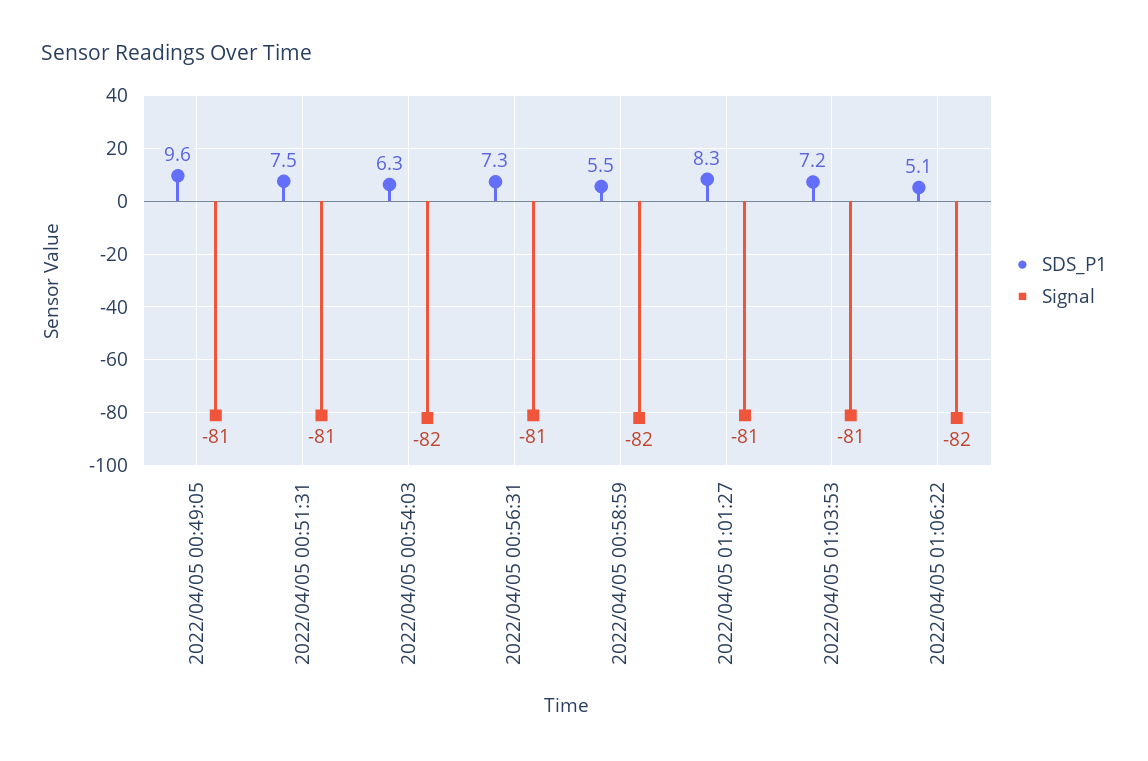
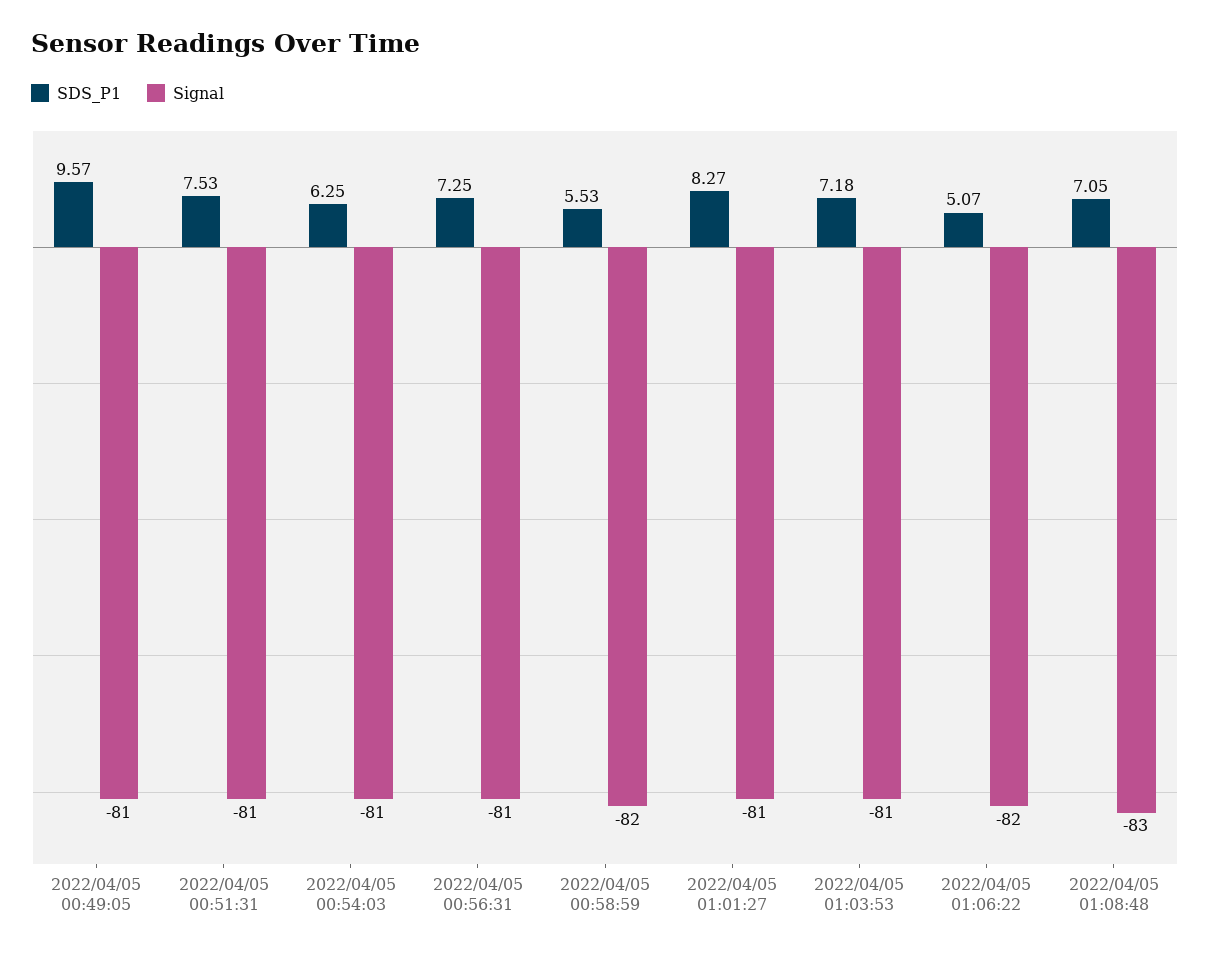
Signal, 2022/04/05 00:54:03: -82 -> -81
SDS_P1, 2022/04/05 01:08:48: none -> 7.05
Signal, 2022/04/05 01:08:48: none -> -83

